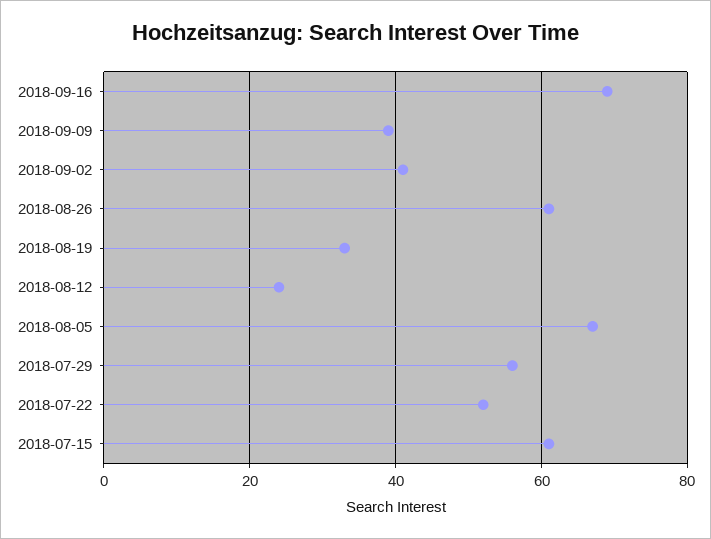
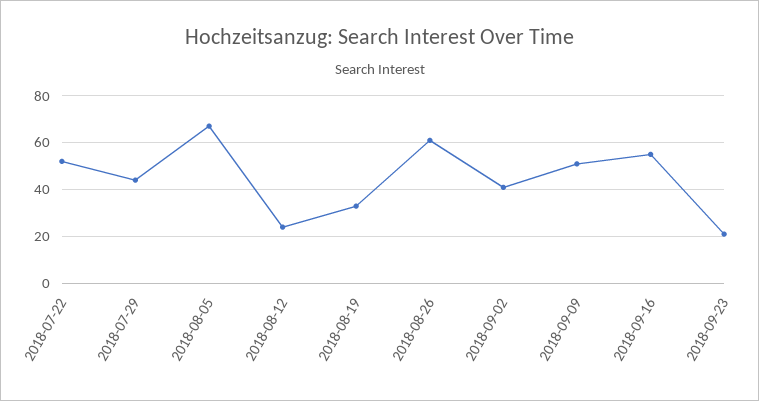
2018-09-16: 70 -> 55
2018-09-09: 40 -> 50
2018-07-29: 55 -> 45
2018-07-15: 60 -> none
2018-09-23: none -> 20

